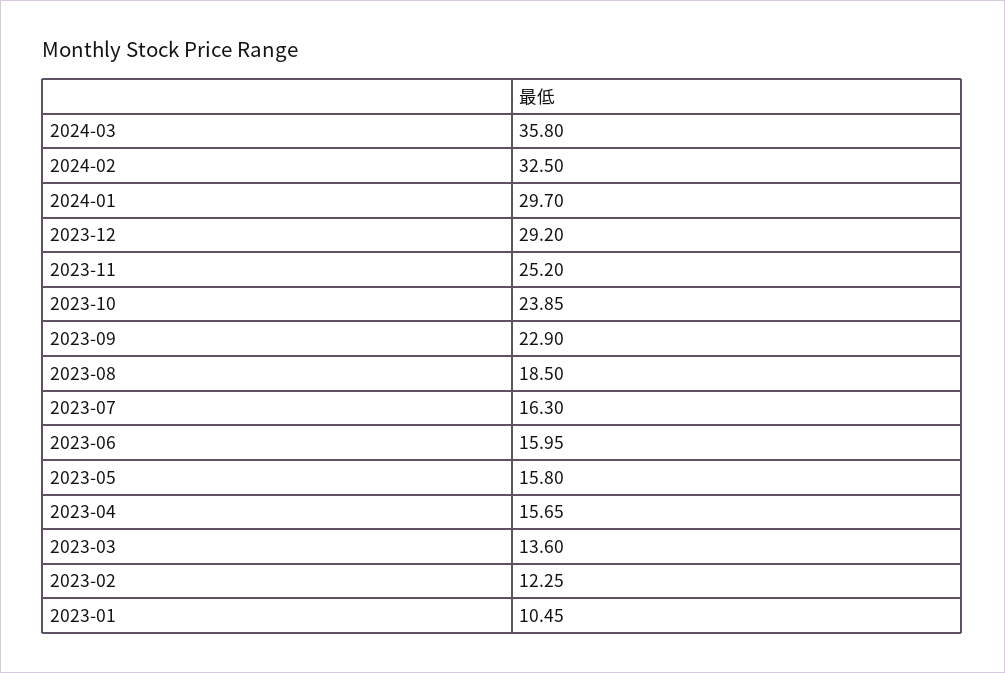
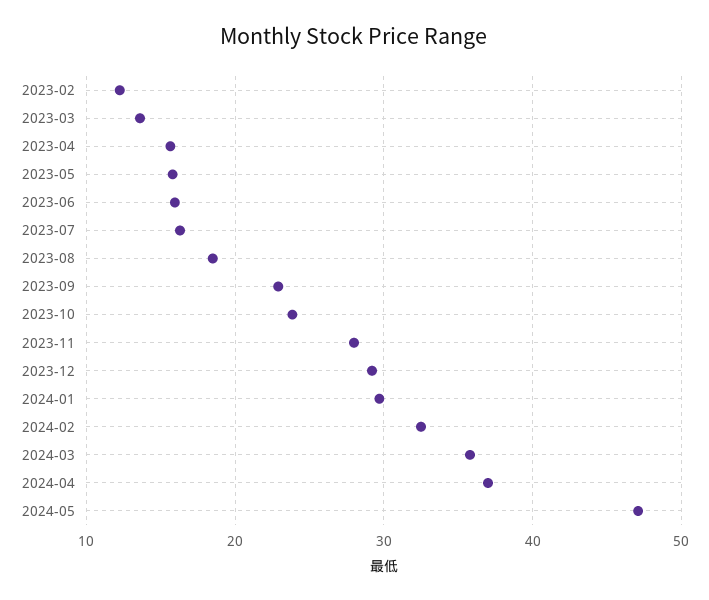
2023-11: 25.2 -> 28
2023-01: 10.45 -> none
2024-04: none -> 37
2024-05: none -> 47

